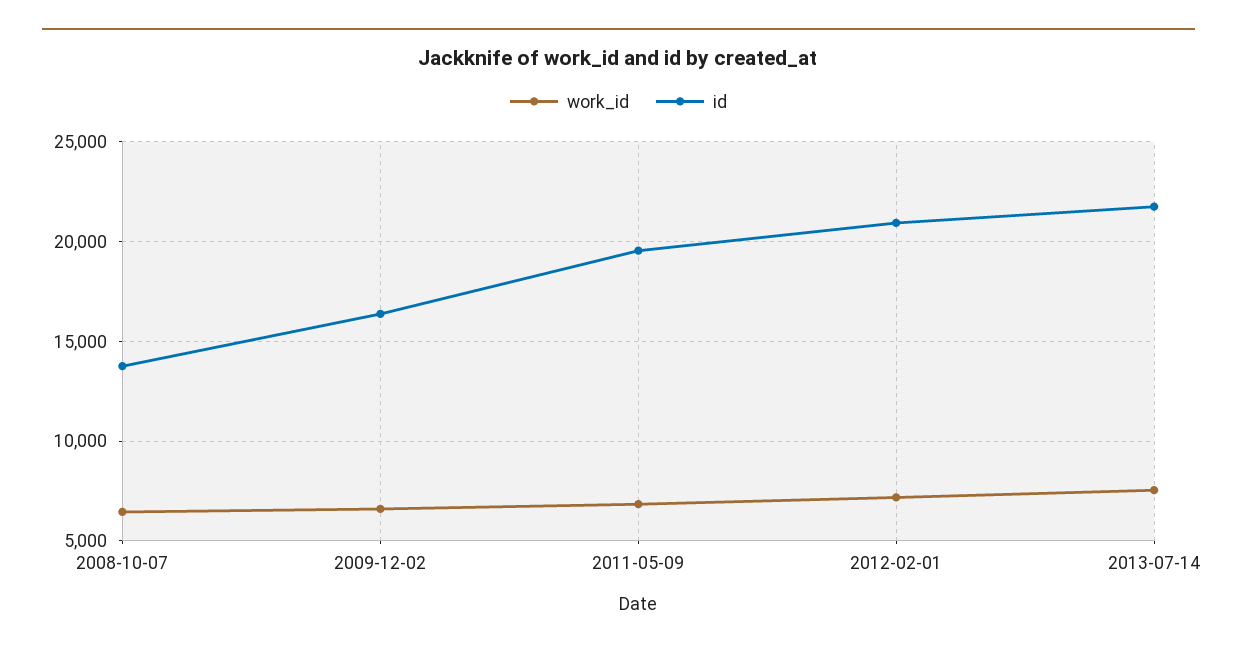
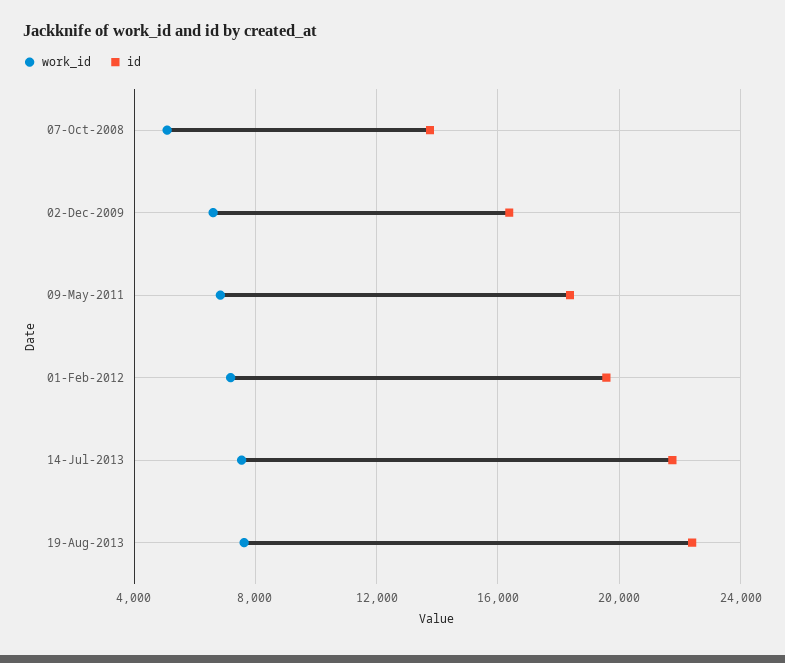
work_id, 2008-10-07: 6500 -> 5000
id, 2011-05-09: 19500 -> 18500
id, 2012-02-01: 21000 -> 19500
work_id, 19-Aug-2013: none -> 7500
id, 19-Aug-2013: none -> 22500

